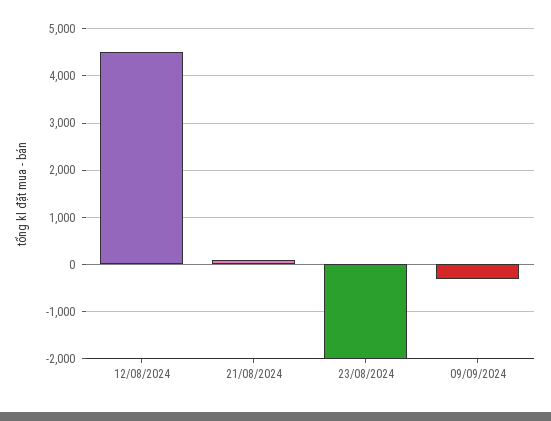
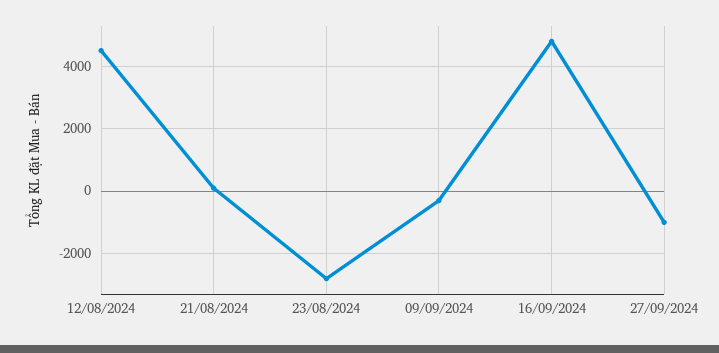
23/08/2024: -2000 -> -2800
16/09/2024: none -> 4800
27/09/2024: none -> -1000

